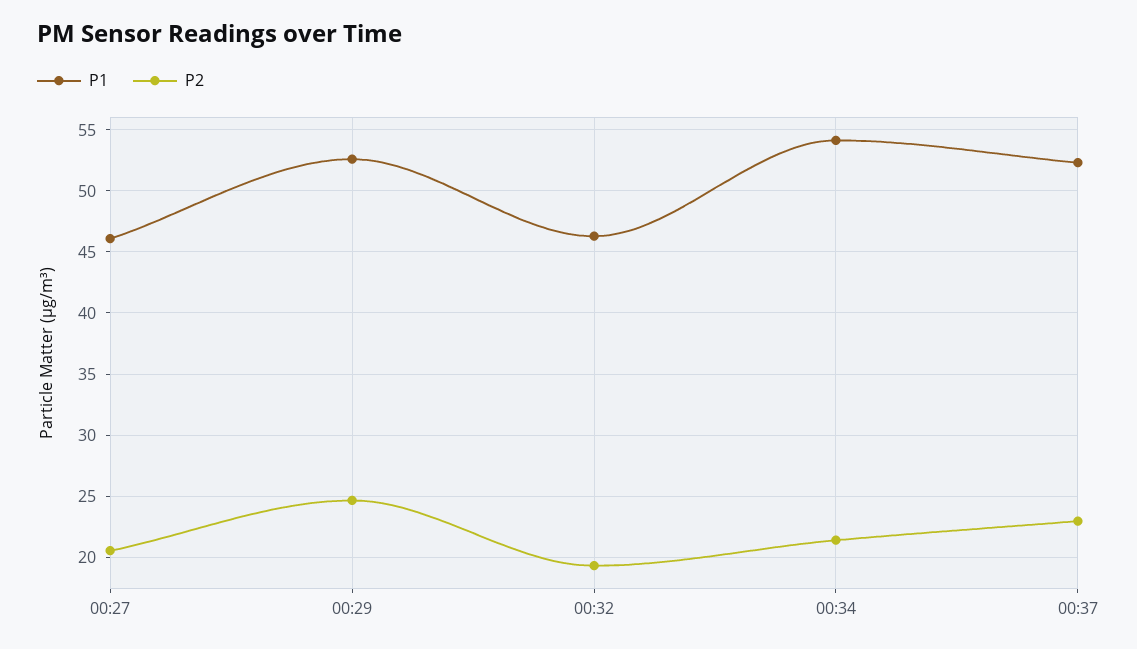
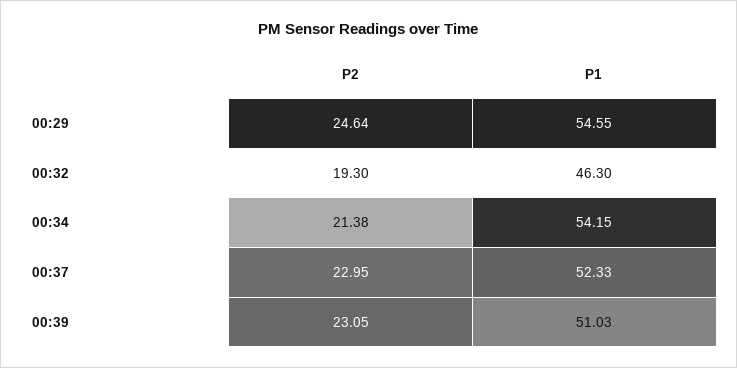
P1, 00:27: 46 -> none
P2, 00:27: 20.5 -> none
P1, 00:29: 52.5 -> 54.55
P2, 00:39: none -> 23.05
P1, 00:39: none -> 51.03

